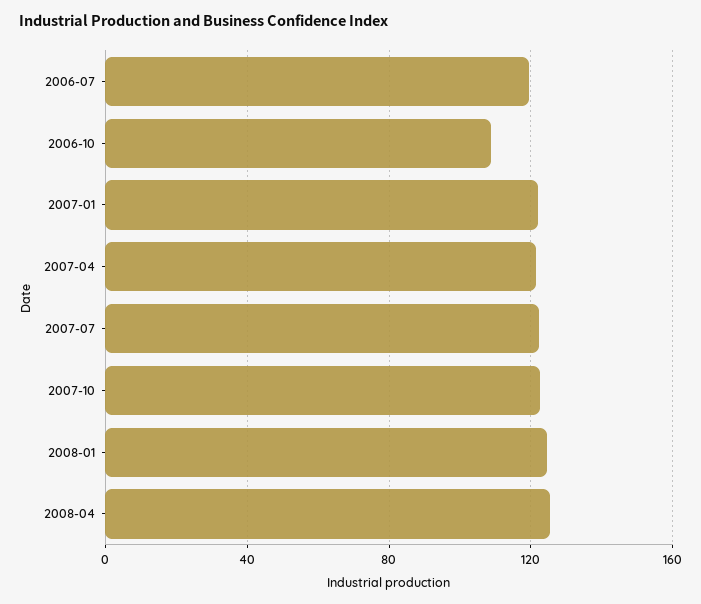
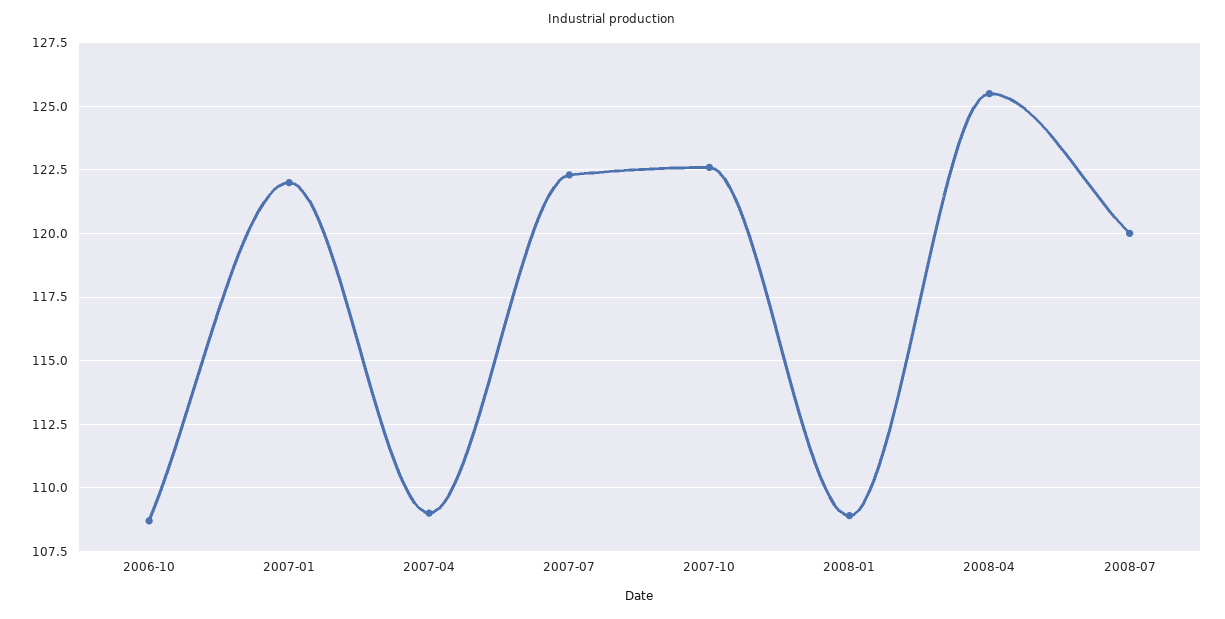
2006-07: 120 -> none
2007-04: 120 -> 109
2008-01: 125 -> 109
2008-07: none -> 120

